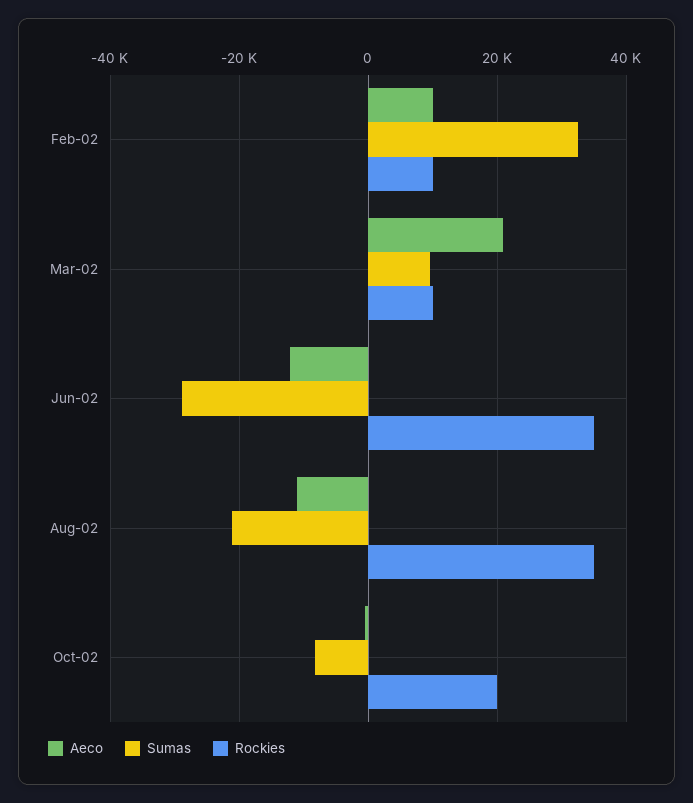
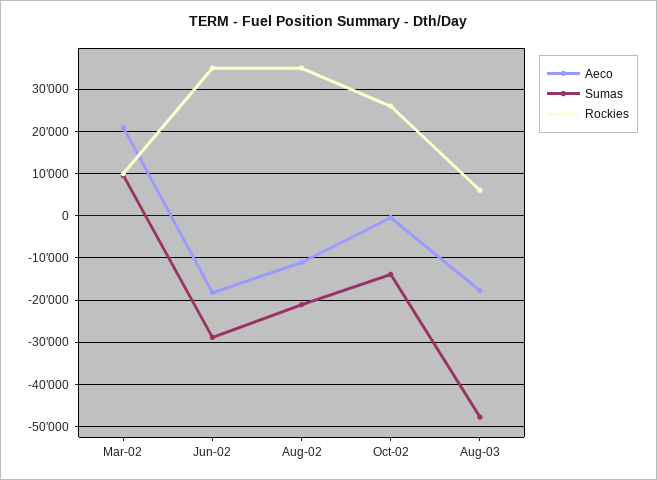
Aeco, Feb-02: 10000 -> none
Sumas, Feb-02: 32000 -> none
Rockies, Feb-02: 10000 -> none
Aeco, Jun-02: -12000 -> -18000
Sumas, Oct-02: -8000 -> -14000
Rockies, Oct-02: 20000 -> 26000
Aeco, Aug-03: none -> -18000
Sumas, Aug-03: none -> -48000
Rockies, Aug-03: none -> 6000

